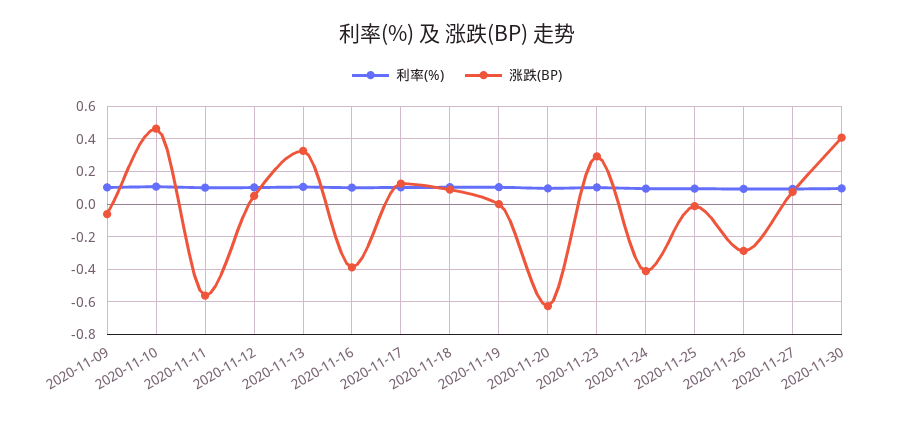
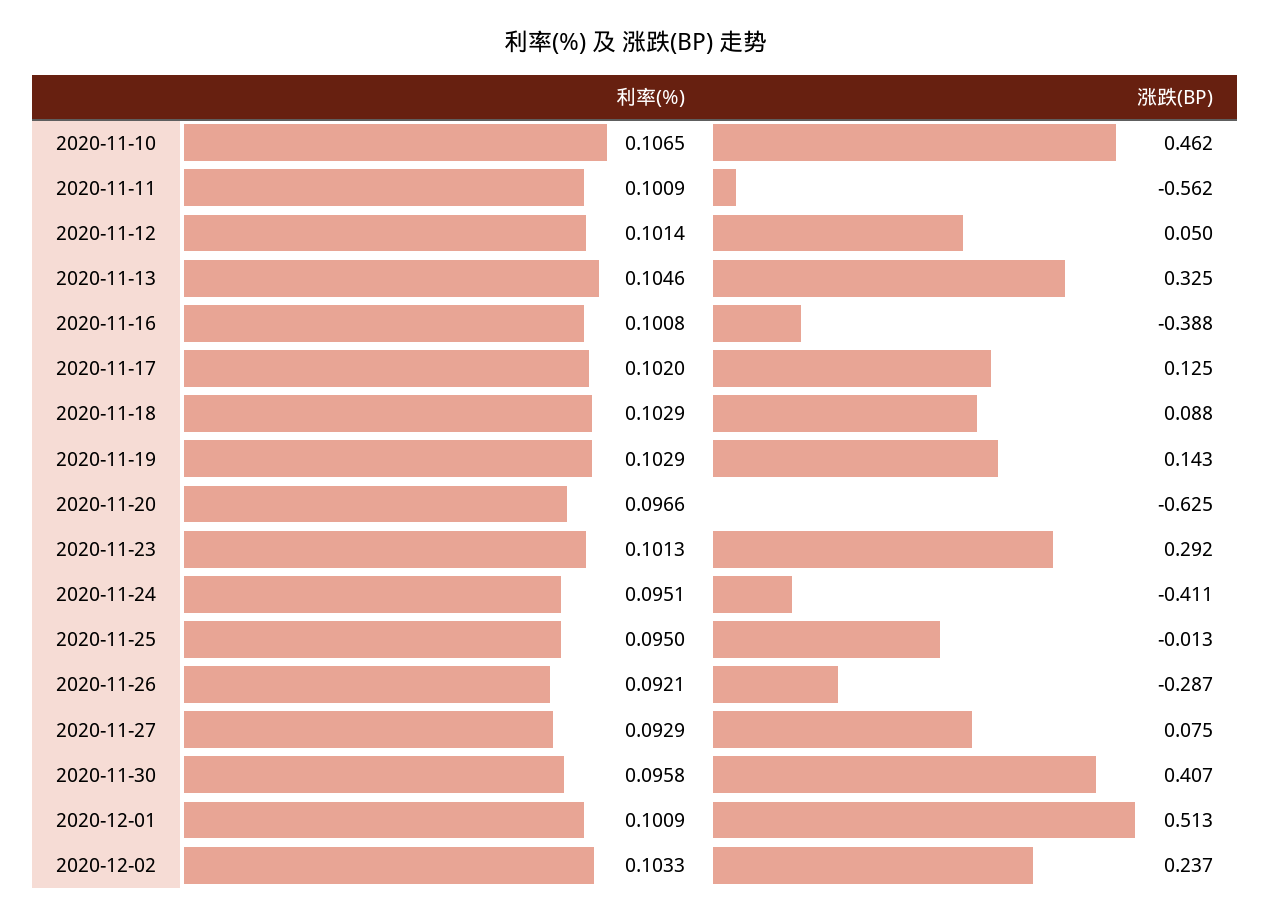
利率(%), 2020-11-09: 0.1 -> none
涨跌(BP), 2020-11-09: -0.05 -> none
涨跌(BP), 2020-11-19: 0 -> 0.143
利率(%), 2020-12-01: none -> 0.1009
涨跌(BP), 2020-12-01: none -> 0.513
利率(%), 2020-12-02: none -> 0.1033
涨跌(BP), 2020-12-02: none -> 0.237

